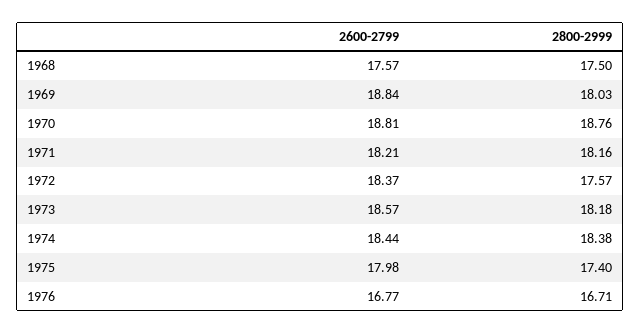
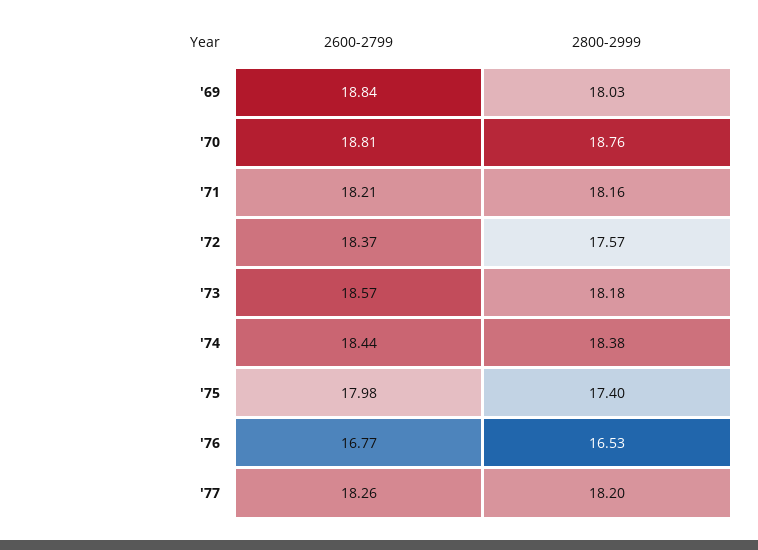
2600-2799, 1968: 17.57 -> none
2800-2999, 1968: 17.5 -> none
2800-2999, 1976: 16.71 -> 16.53
2600-2799, '77: none -> 18.26
2800-2999, '77: none -> 18.2

